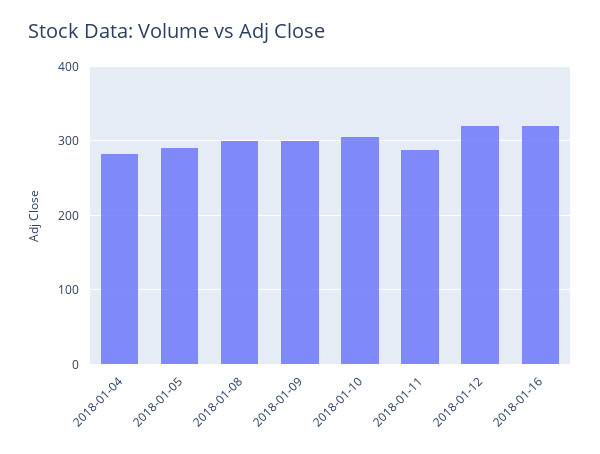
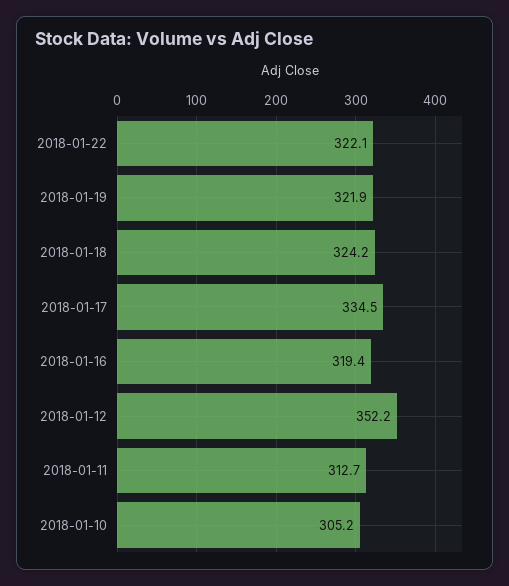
2018-01-04: 280 -> none
2018-01-05: 290 -> none
2018-01-08: 300 -> none
2018-01-09: 300 -> none
2018-01-11: 290 -> 312.7
2018-01-12: 320 -> 352.2
2018-01-22: none -> 322.1
2018-01-19: none -> 321.9
2018-01-18: none -> 324.2
2018-01-17: none -> 334.5

